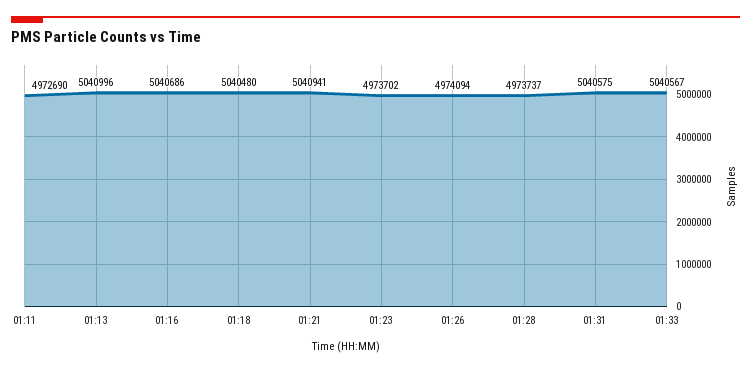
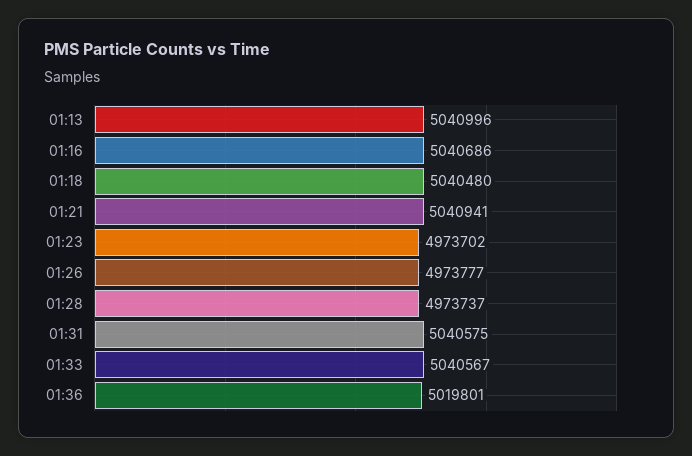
01:11: 4972690 -> none
01:26: 4974094 -> 4973777
01:36: none -> 5019801

